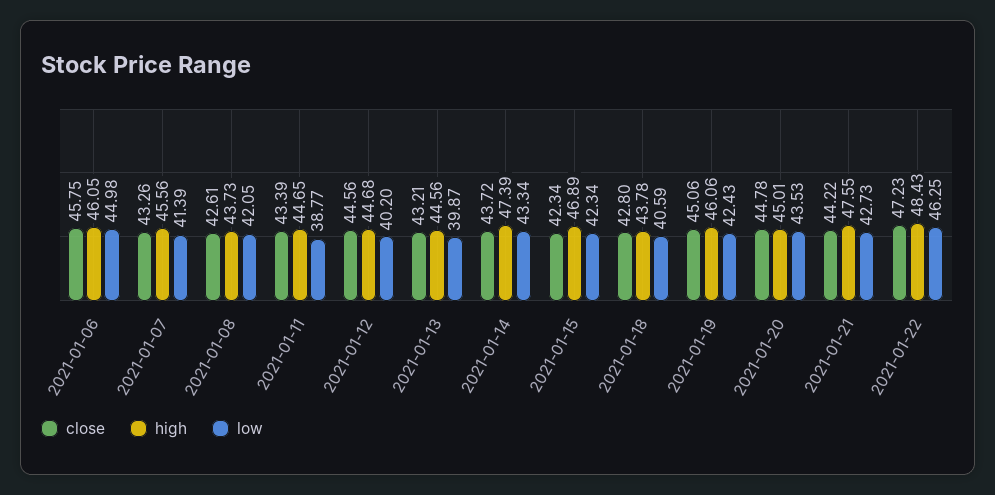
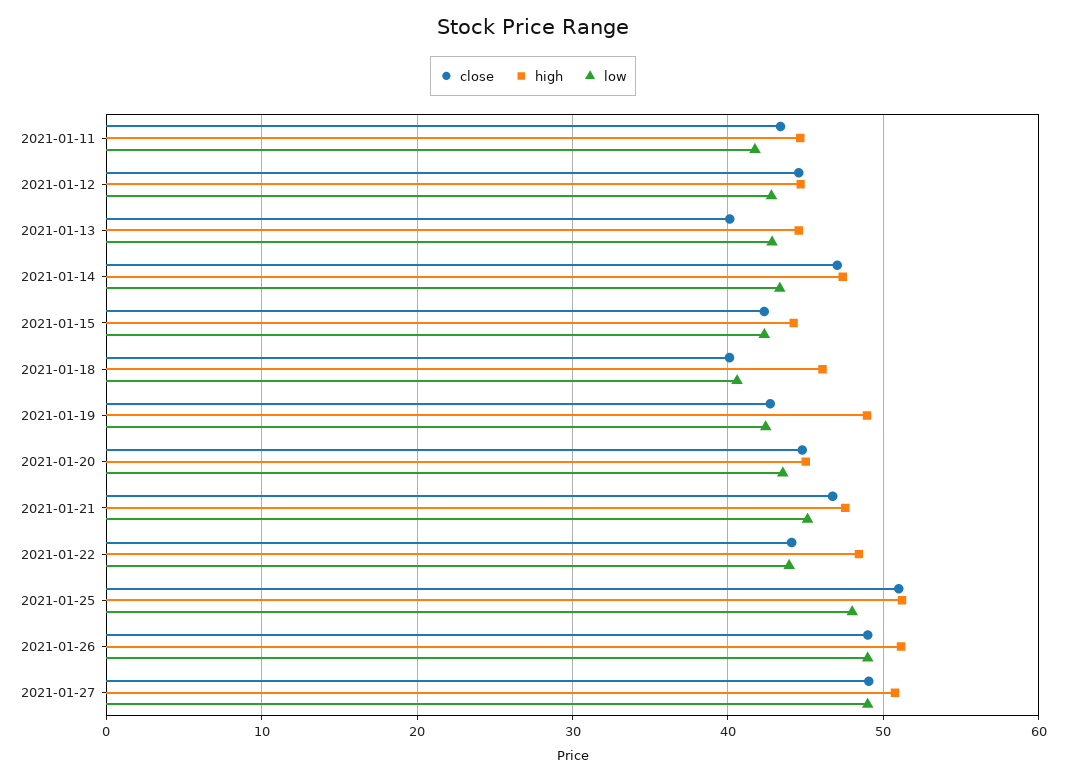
close, 2021-01-06: 45.75 -> none
high, 2021-01-06: 46.05 -> none
low, 2021-01-06: 44.98 -> none
close, 2021-01-07: 43.26 -> none
high, 2021-01-07: 45.56 -> none
low, 2021-01-07: 41.39 -> none
close, 2021-01-08: 42.61 -> none
high, 2021-01-08: 43.73 -> none
low, 2021-01-08: 42.05 -> none
low, 2021-01-11: 38.77 -> 42
low, 2021-01-12: 40.2 -> 43
close, 2021-01-13: 43.21 -> 40
low, 2021-01-13: 39.87 -> 43
close, 2021-01-14: 43.72 -> 47
high, 2021-01-15: 46.89 -> 44
close, 2021-01-18: 42.8 -> 40
high, 2021-01-18: 43.78 -> 46
close, 2021-01-19: 45.06 -> 43
high, 2021-01-19: 46.06 -> 49
close, 2021-01-21: 44.22 -> 47
low, 2021-01-21: 42.73 -> 45
close, 2021-01-22: 47.23 -> 44
low, 2021-01-22: 46.25 -> 44
close, 2021-01-25: none -> 51
high, 2021-01-25: none -> 51
low, 2021-01-25: none -> 48
close, 2021-01-26: none -> 49
high, 2021-01-26: none -> 51
low, 2021-01-26: none -> 49
close, 2021-01-27: none -> 49
high, 2021-01-27: none -> 51
low, 2021-01-27: none -> 49

